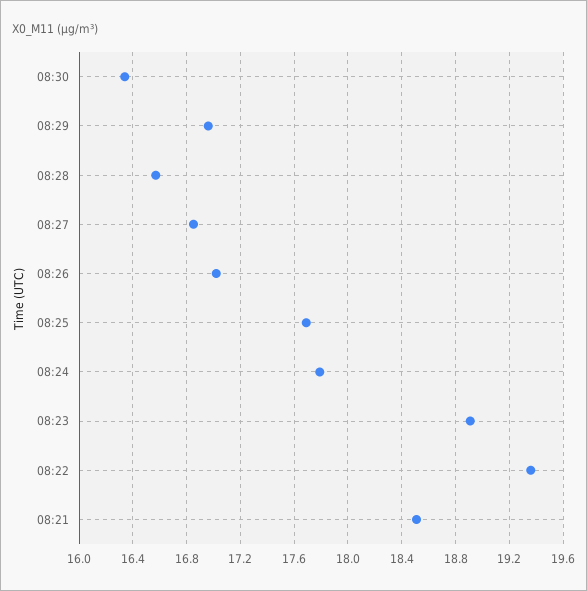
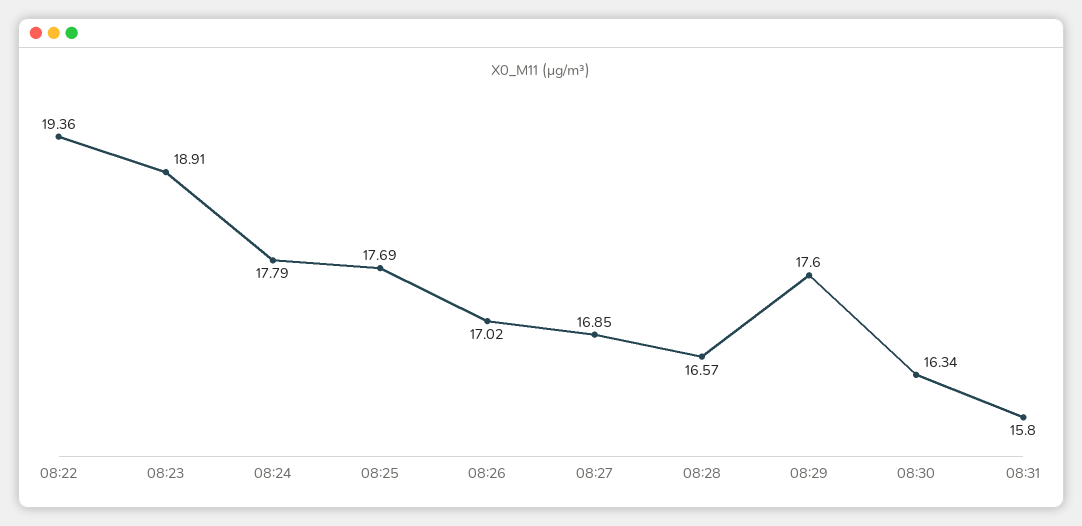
08:29: 16.95 -> 17.6
08:21: 18.5 -> none
08:31: none -> 15.8

